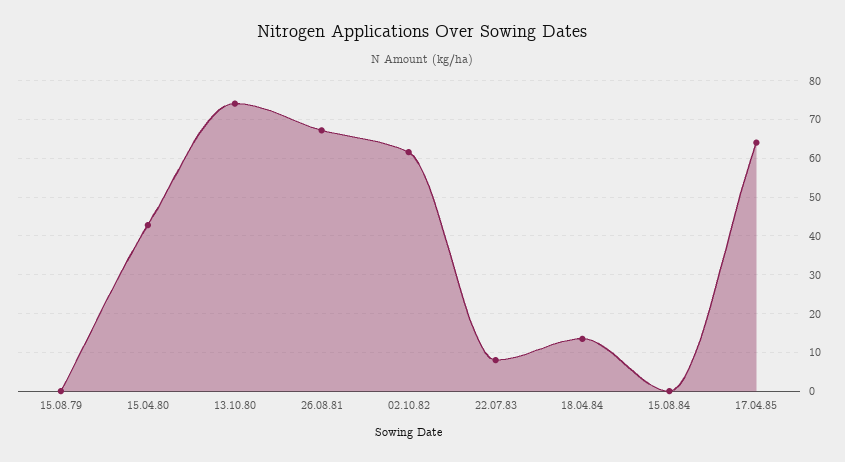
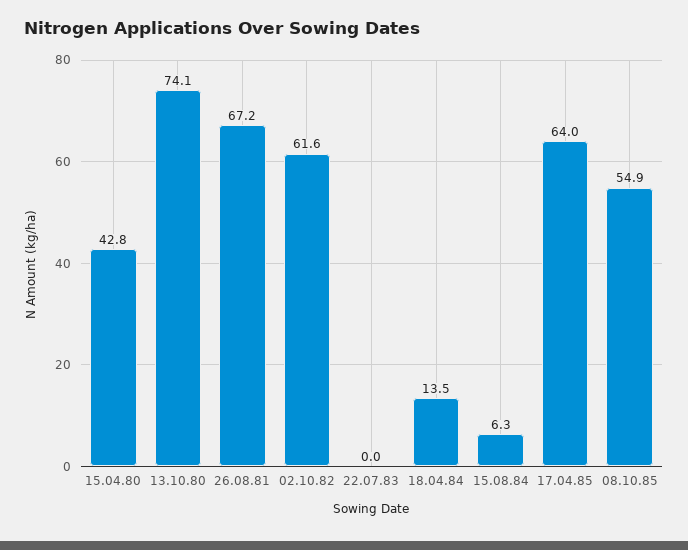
15.08.79: 0 -> none
22.07.83: 8 -> 0
15.08.84: 0 -> 6.3
08.10.85: none -> 54.9

